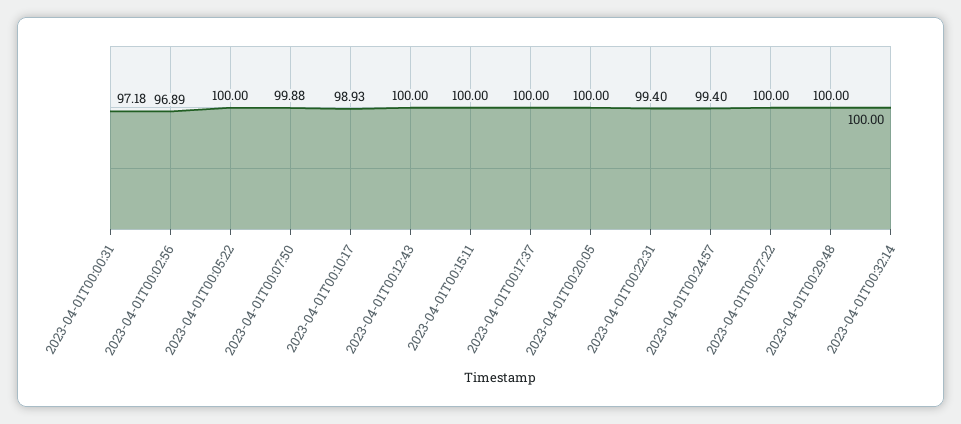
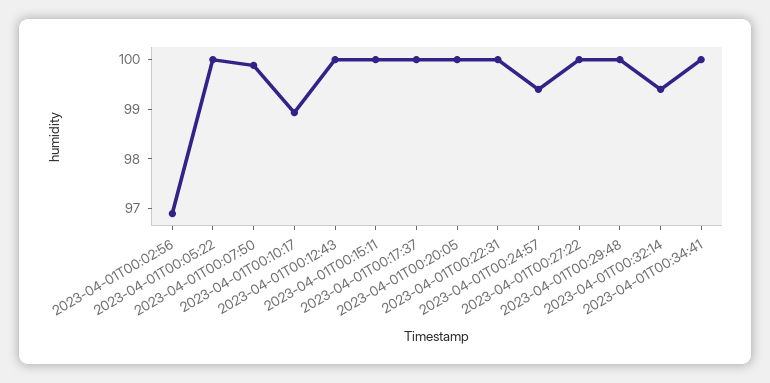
2023-04-01T00:00:31: 97.18 -> none
2023-04-01T00:22:31: 99.4 -> 100
2023-04-01T00:32:14: 100 -> 99.4
2023-04-01T00:34:41: none -> 100

